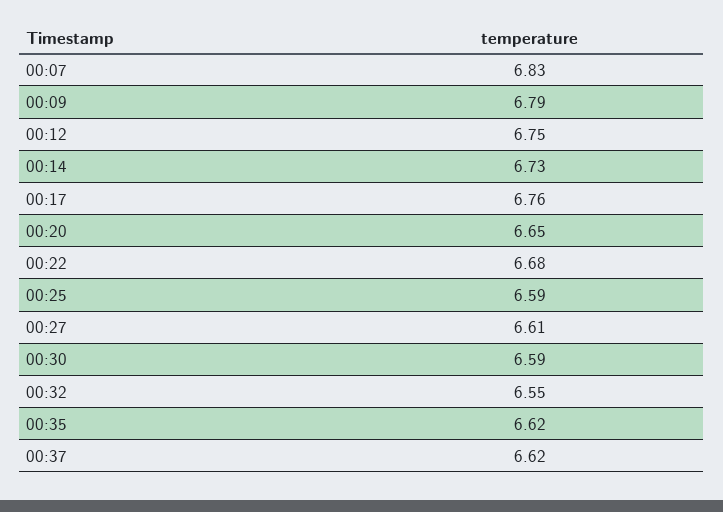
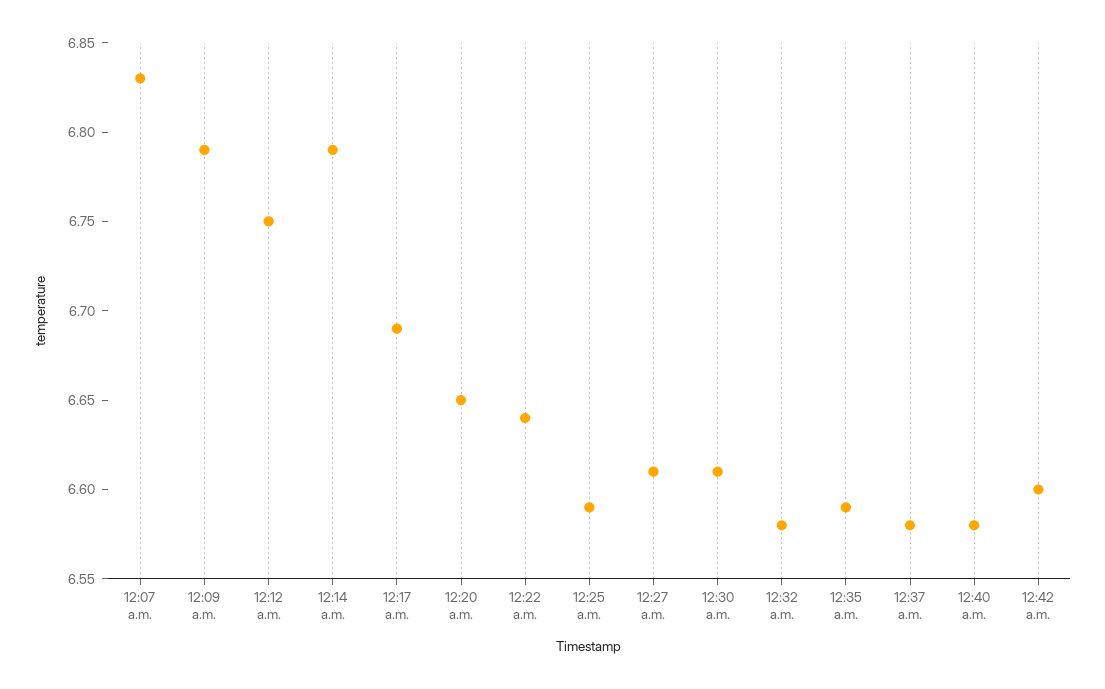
00:14: 6.73 -> 6.79
00:17: 6.76 -> 6.69
00:22: 6.68 -> 6.64
00:30: 6.59 -> 6.61
00:32: 6.55 -> 6.58
00:35: 6.62 -> 6.59
00:37: 6.62 -> 6.58
12:40 a.m.: none -> 6.58
12:42 a.m.: none -> 6.6

